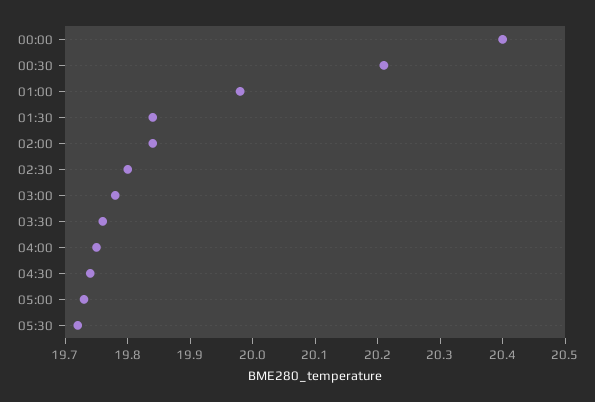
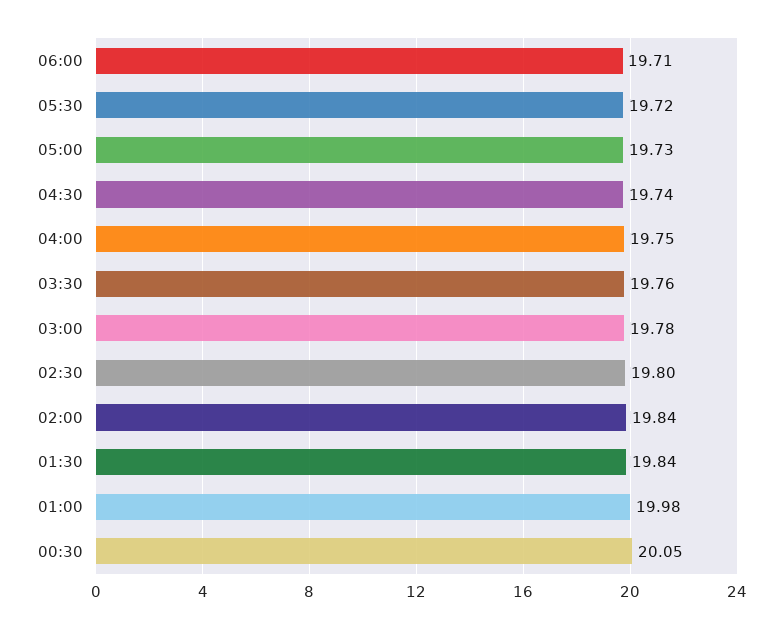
00:00: 20.4 -> none
00:30: 20.2 -> 20.05
06:00: none -> 19.71

